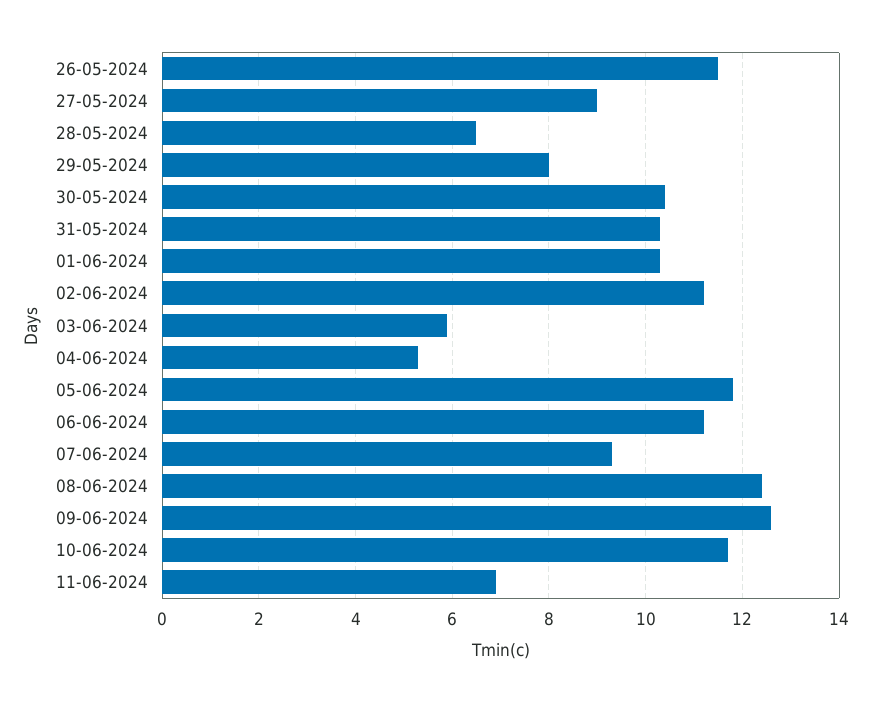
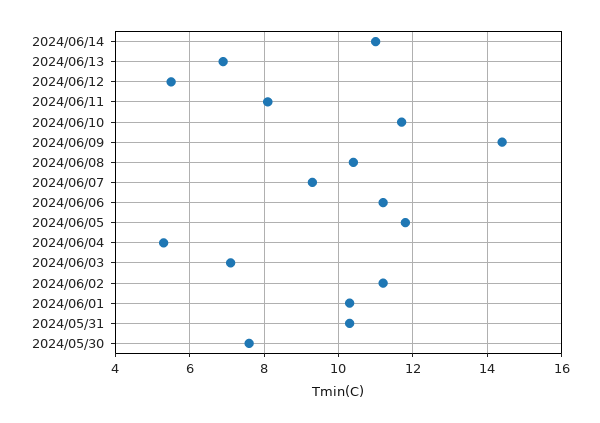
26-05-2024: 11.5 -> none
27-05-2024: 9 -> none
28-05-2024: 6.5 -> none
29-05-2024: 8 -> none
30-05-2024: 10.5 -> 7.5
03-06-2024: 6 -> 7
08-06-2024: 12.5 -> 10.5
09-06-2024: 12.5 -> 14.5
11-06-2024: 7 -> 8
2024/06/14: none -> 11
2024/06/13: none -> 7
2024/06/12: none -> 5.5

